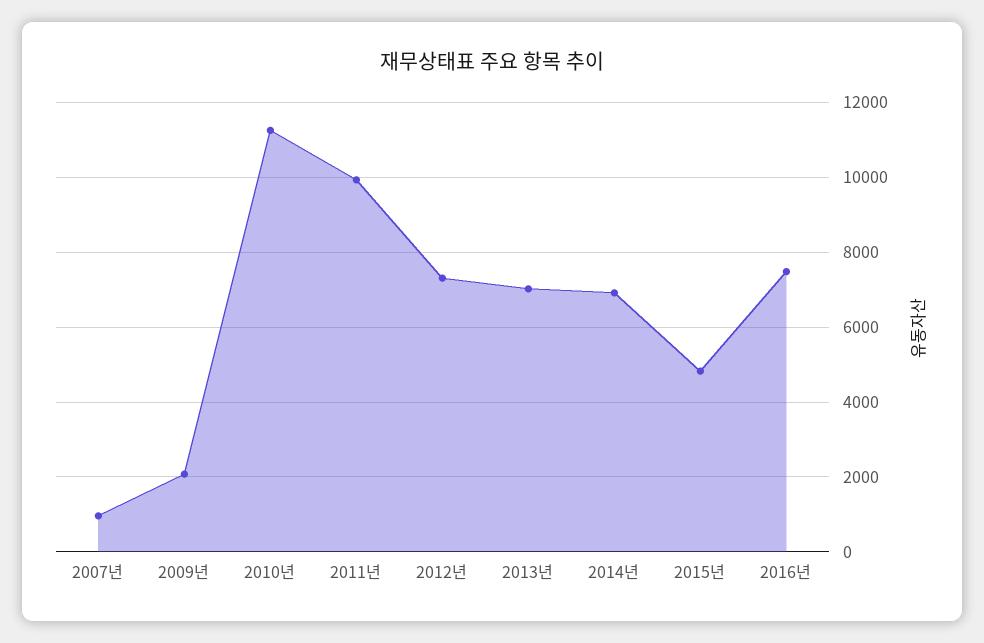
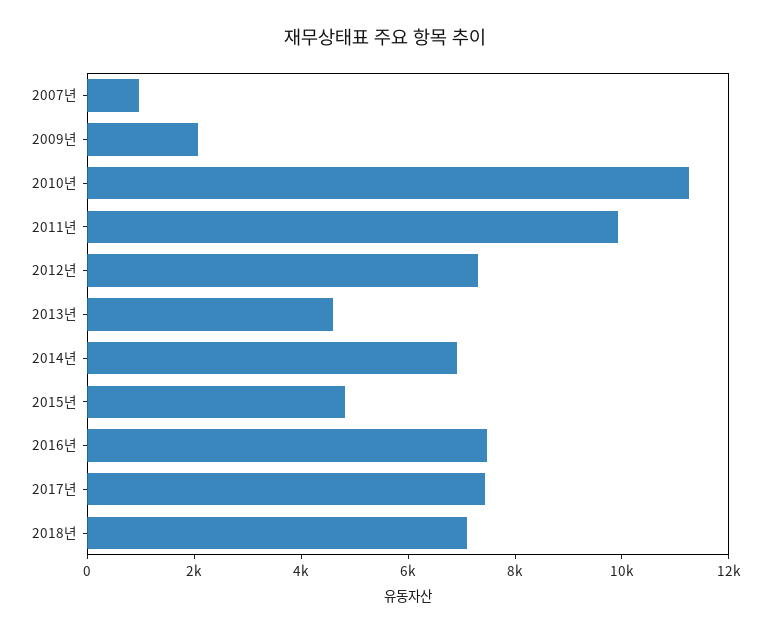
2013년: 7000 -> 4500
2017년: none -> 7500
2018년: none -> 7000

